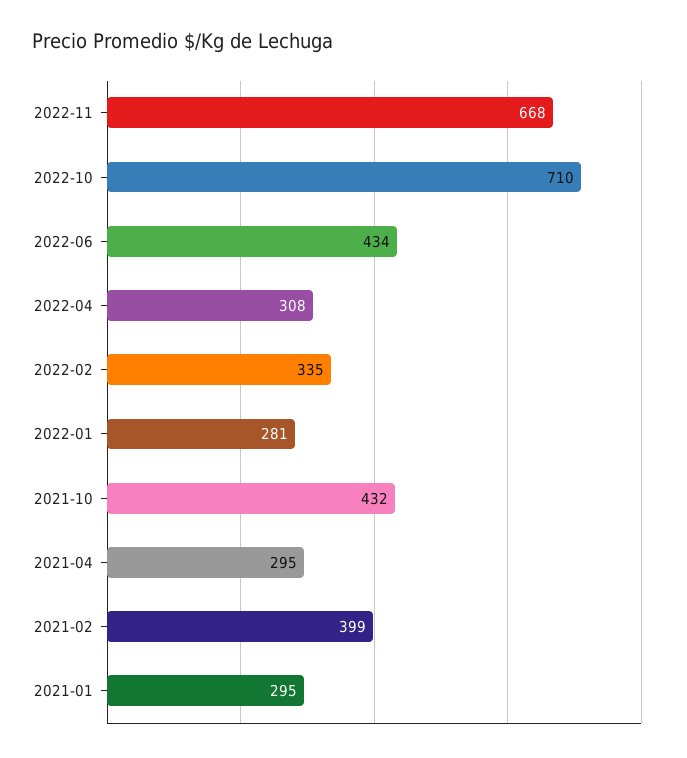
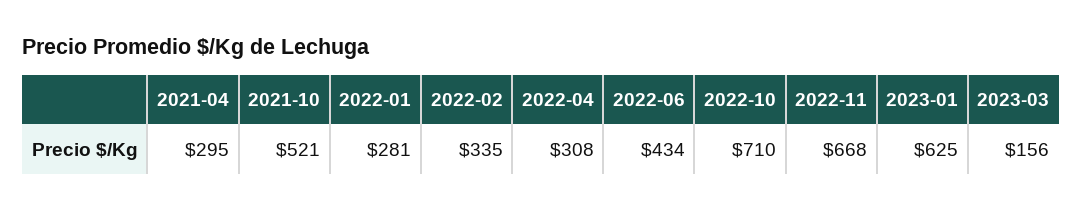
2021-10: 432 -> 521
2021-02: 399 -> none
2021-01: 295 -> none
2023-01: none -> 625
2023-03: none -> 156

